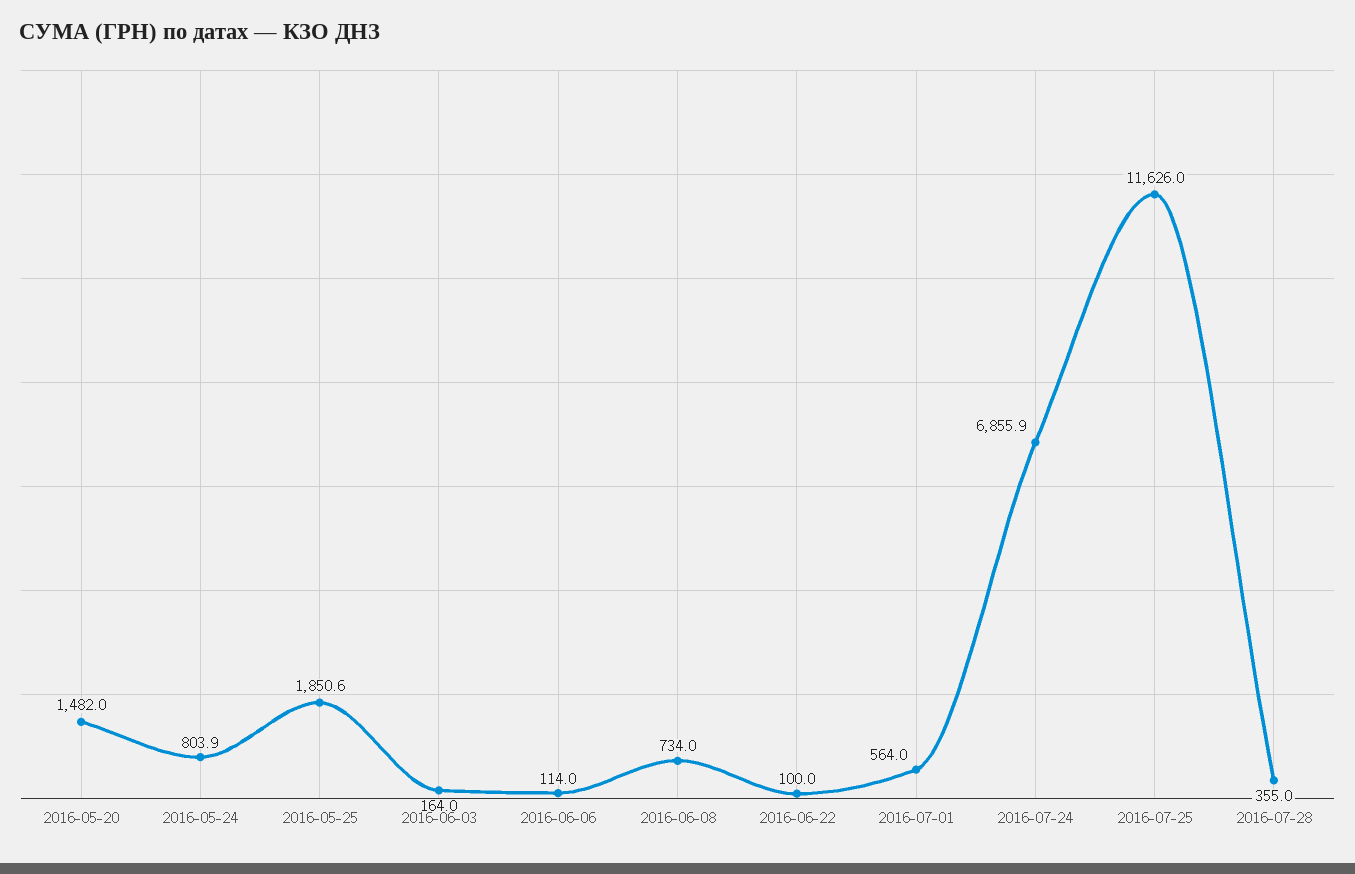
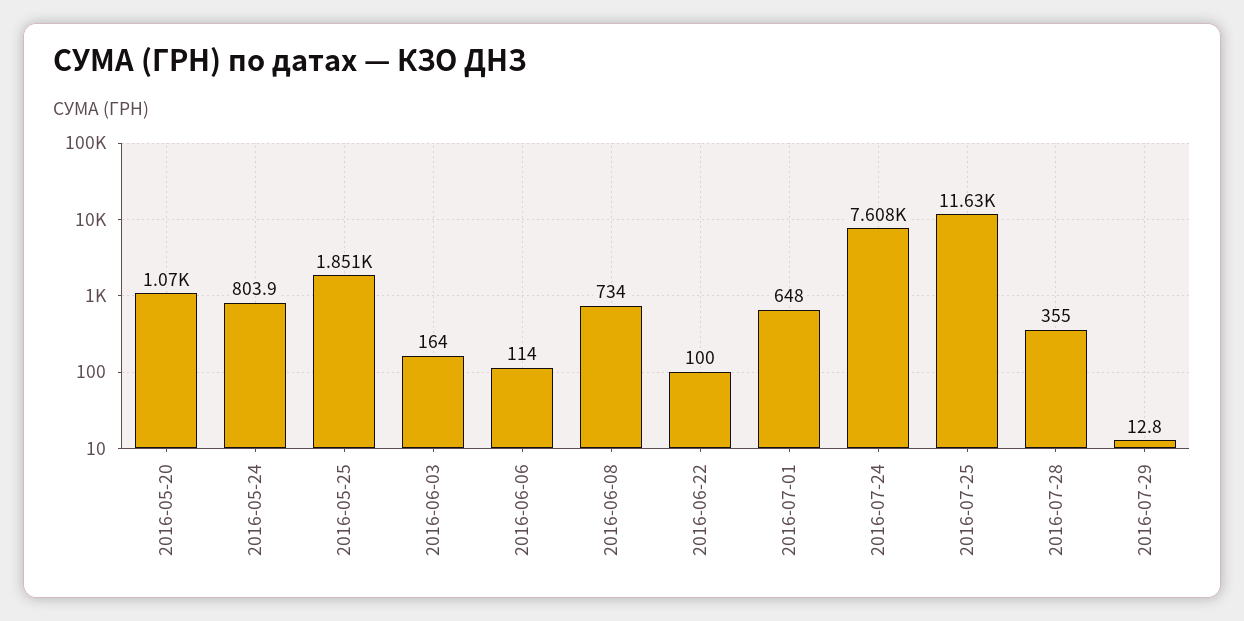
2016-05-20: 1482 -> 1070
2016-07-01: 564 -> 648
2016-07-24: 6855.9 -> 7608
2016-07-29: none -> 12.8

